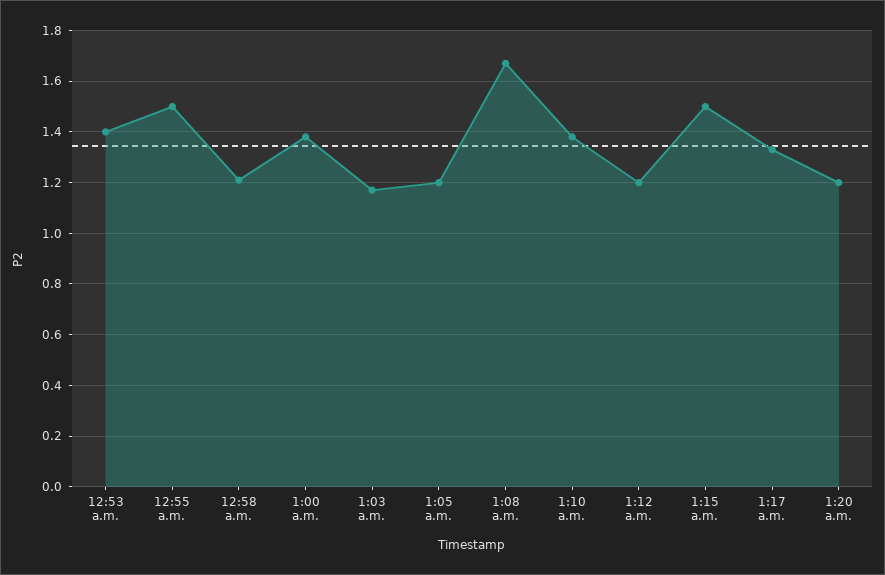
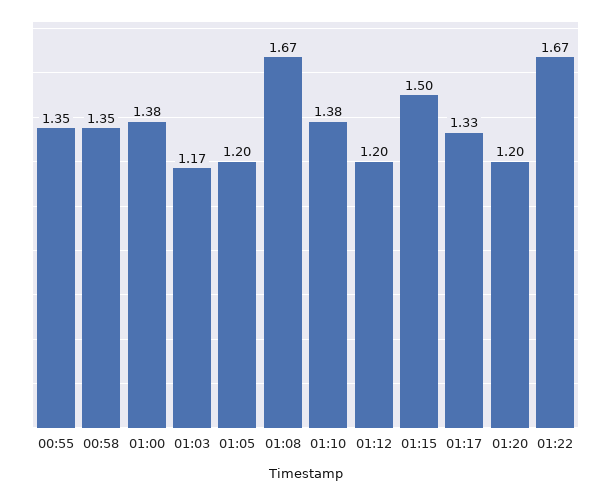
12:53 a.m.: 1.4 -> none
12:55 a.m.: 1.5 -> 1.35
12:58 a.m.: 1.2 -> 1.35
01:22: none -> 1.67

